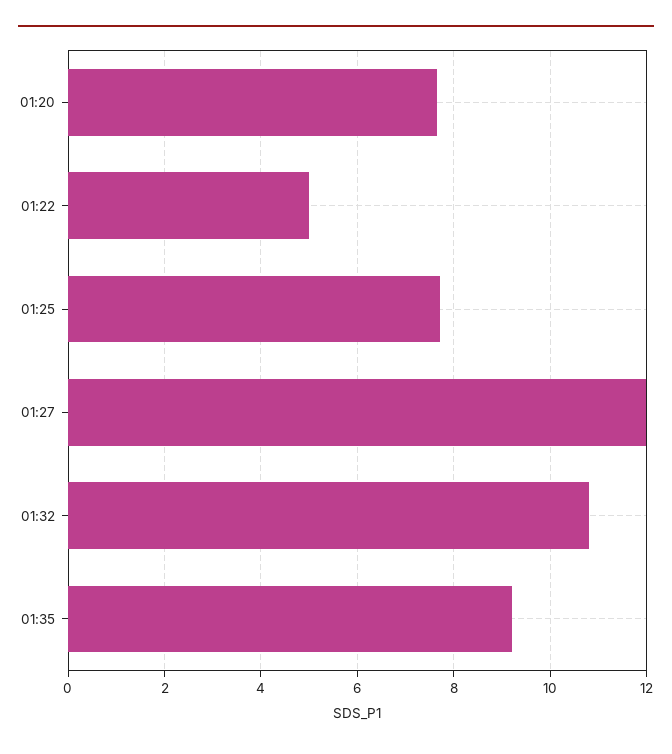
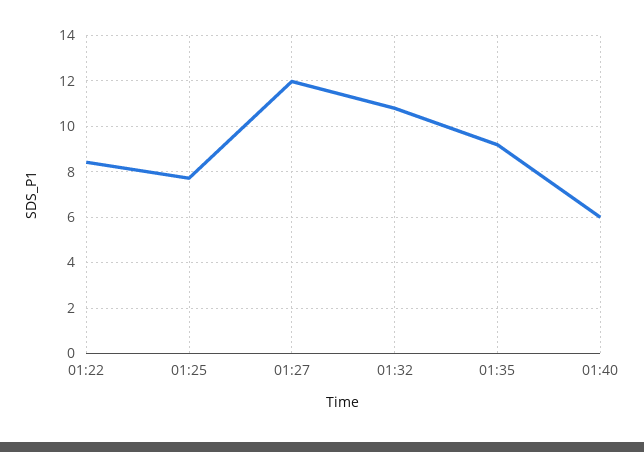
01:20: 7.6 -> none
01:22: 5 -> 8.5
01:40: none -> 6

